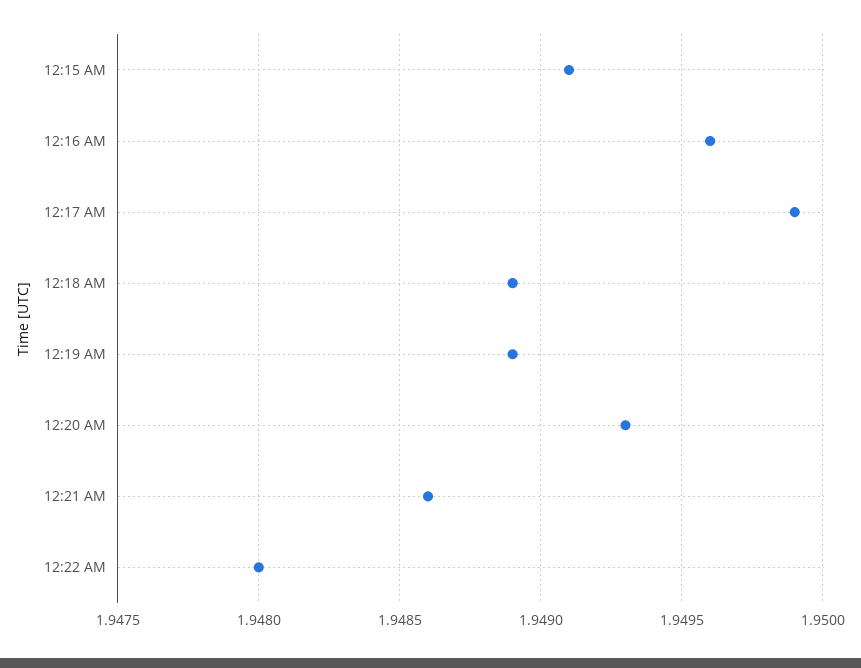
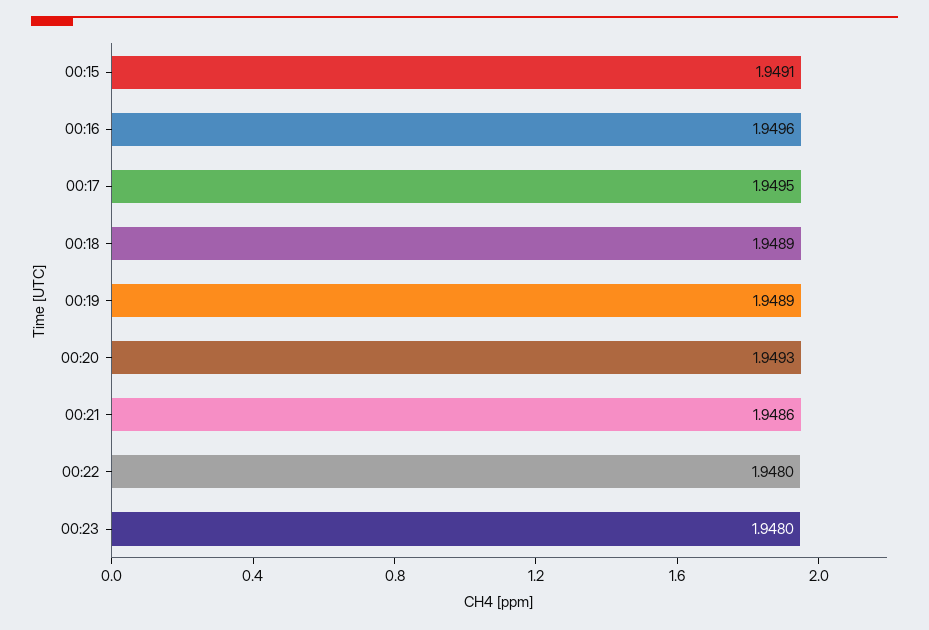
12:17 AM: 1.9499 -> 1.9495
00:23: none -> 1.948

